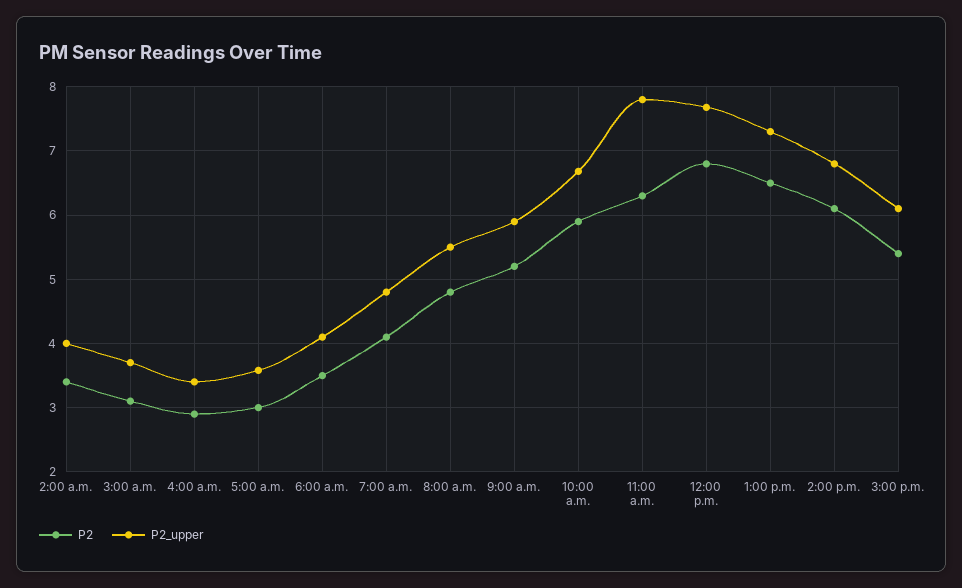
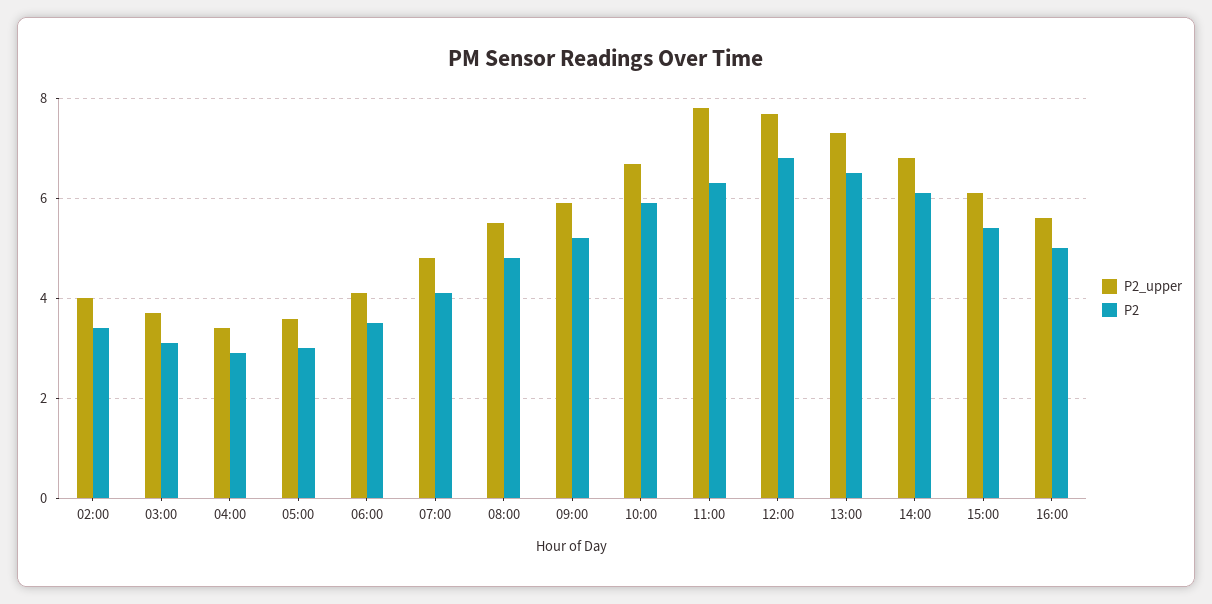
P2_upper, 16:00: none -> 5.6
P2, 16:00: none -> 5

